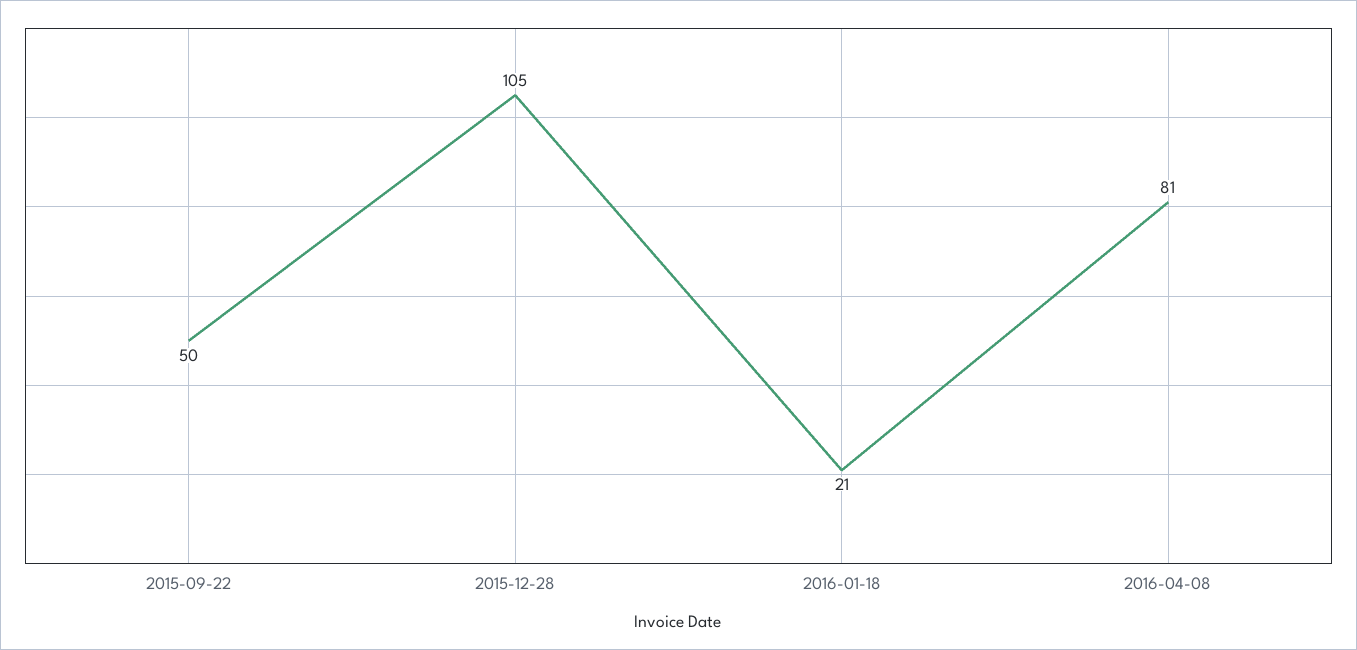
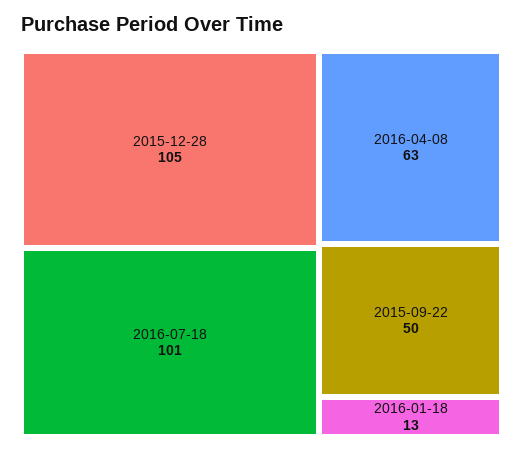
2016-01-18: 21 -> 13
2016-04-08: 81 -> 63
2016-07-18: none -> 101

